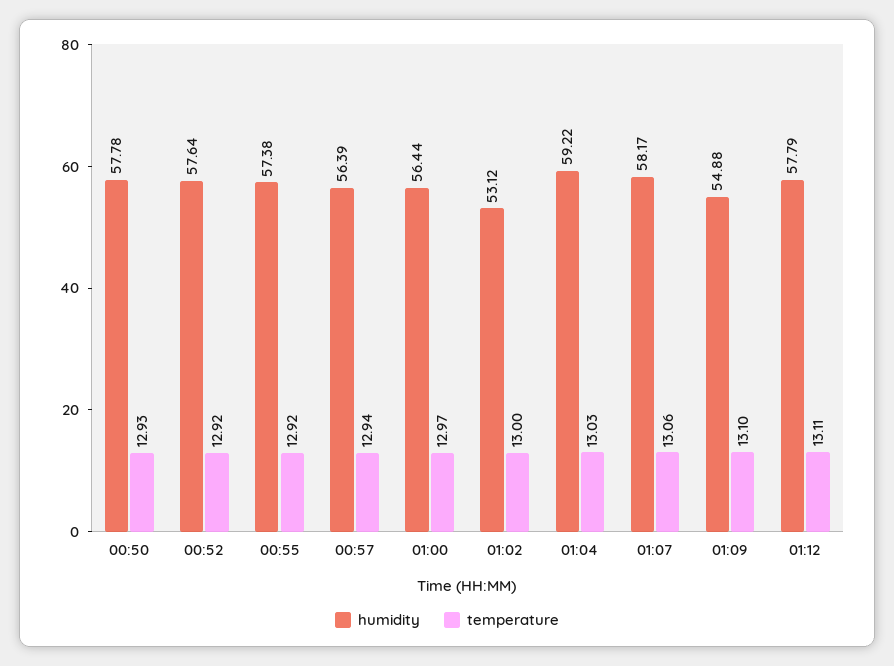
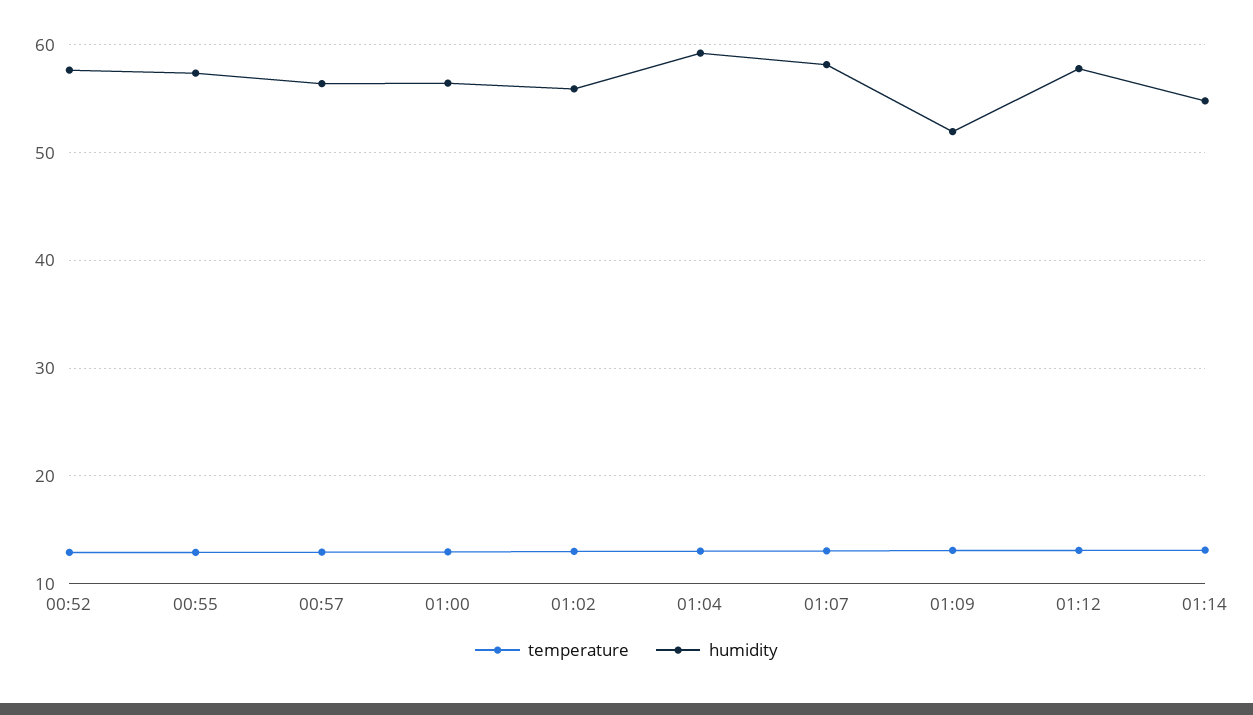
humidity, 00:50: 57.78 -> none
temperature, 00:50: 12.93 -> none
humidity, 01:02: 53.12 -> 56
humidity, 01:09: 54.88 -> 52
temperature, 01:14: none -> 13
humidity, 01:14: none -> 55

